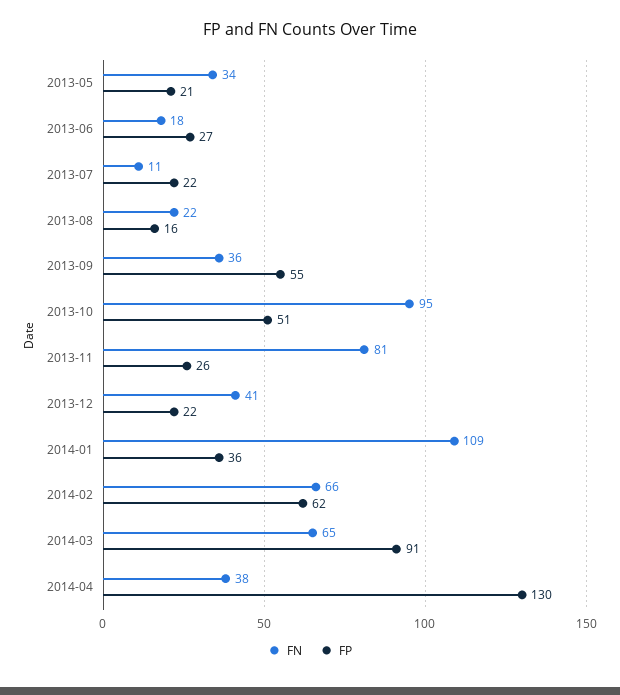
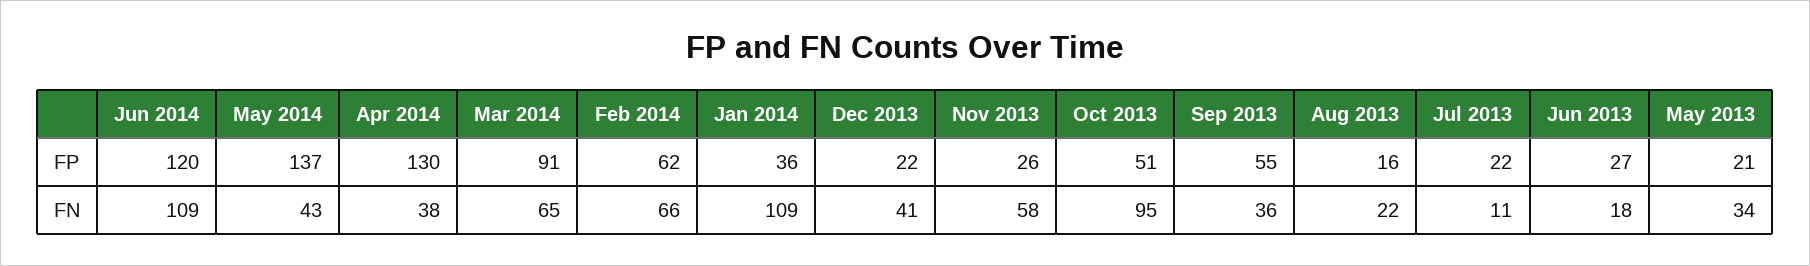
FN, 2013-11: 81 -> 58
FP, Jun 2014: none -> 120
FP, May 2014: none -> 137
FN, Jun 2014: none -> 109
FN, May 2014: none -> 43

